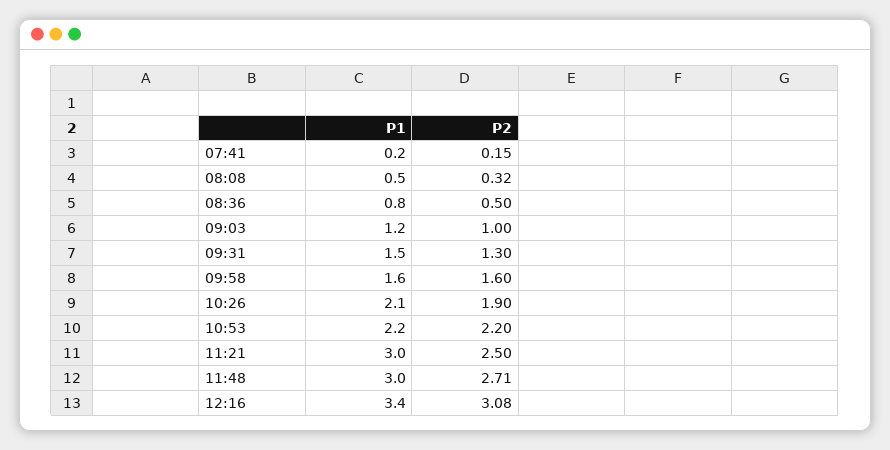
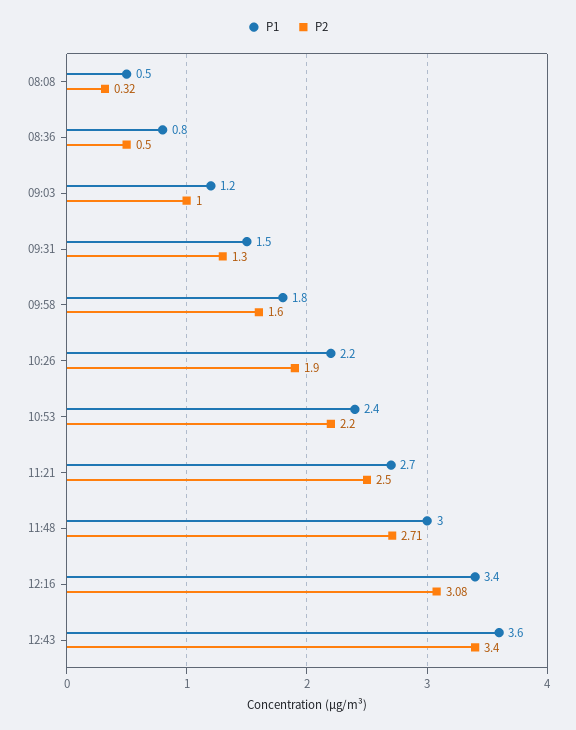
P1, 07:41: 0.2 -> none
P2, 07:41: 0.15 -> none
P1, 09:58: 1.6 -> 1.8
P1, 10:26: 2.1 -> 2.2
P1, 10:53: 2.2 -> 2.4
P1, 11:21: 3 -> 2.7
P1, 12:43: none -> 3.6
P2, 12:43: none -> 3.4

